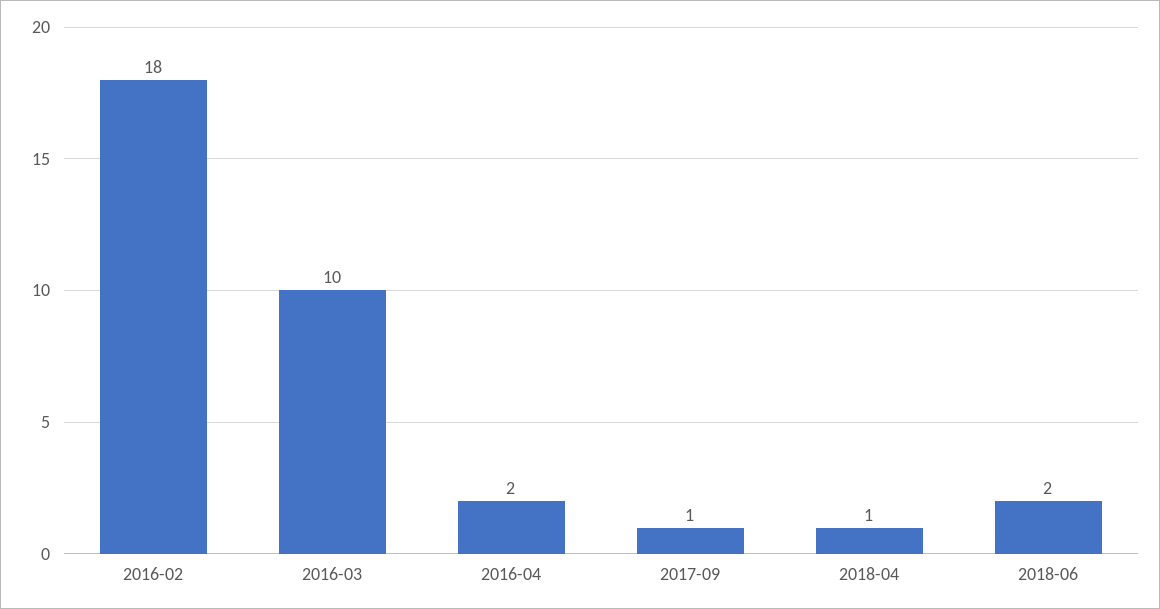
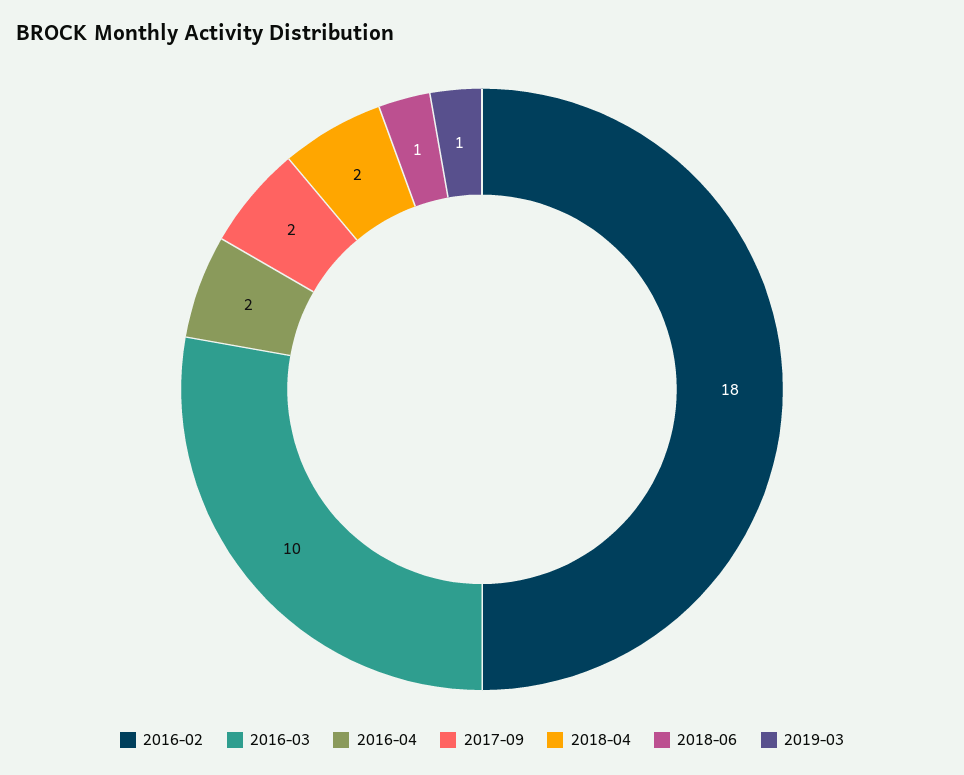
2017-09: 1 -> 2
2018-04: 1 -> 2
2018-06: 2 -> 1
2019-03: none -> 1

